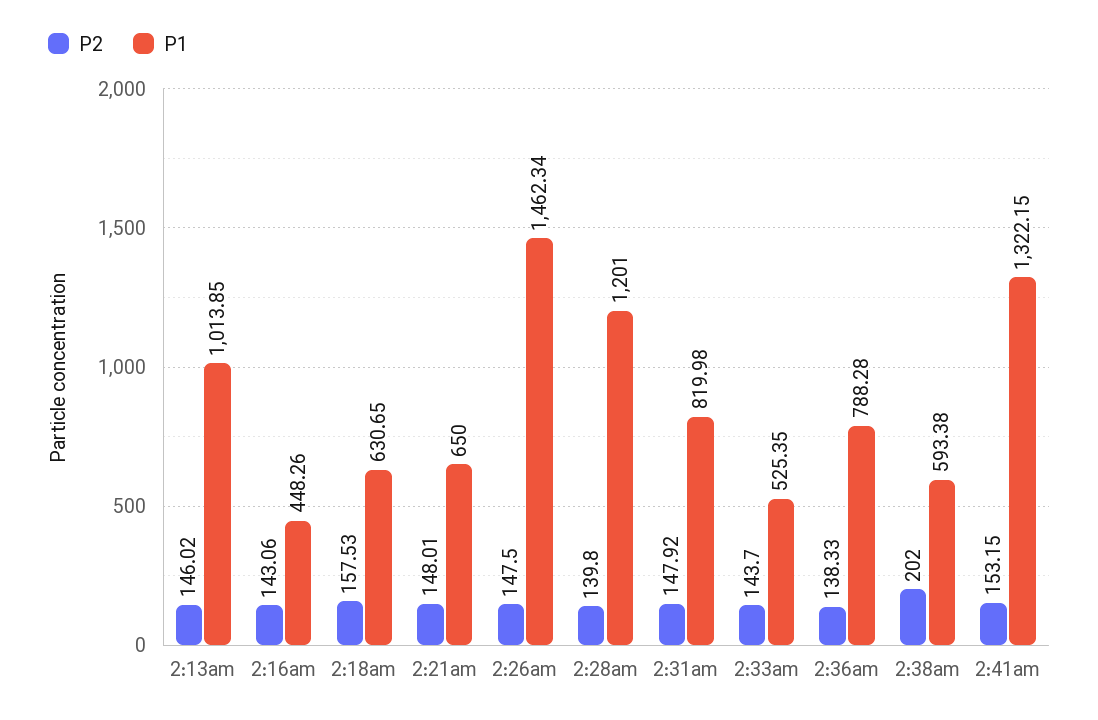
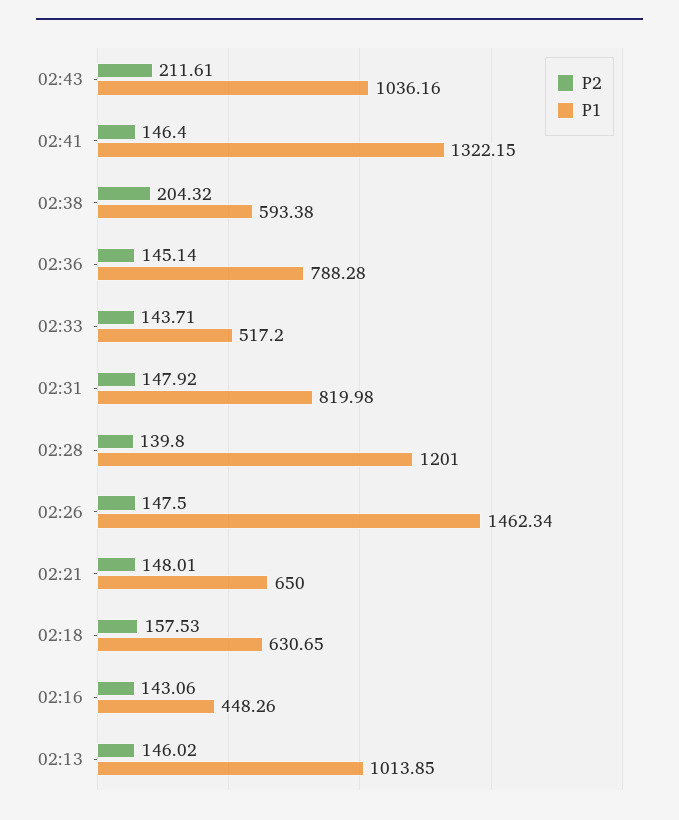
P2, 2:33am: 143.7 -> 143.71
P1, 2:33am: 525.35 -> 517.2
P2, 2:36am: 138.33 -> 145.14
P2, 2:38am: 202 -> 204.32
P2, 2:41am: 153.15 -> 146.4
P2, 02:43: none -> 211.61
P1, 02:43: none -> 1036.16

